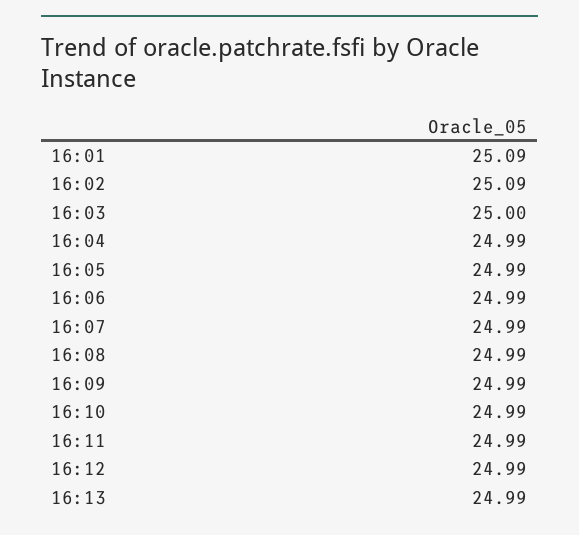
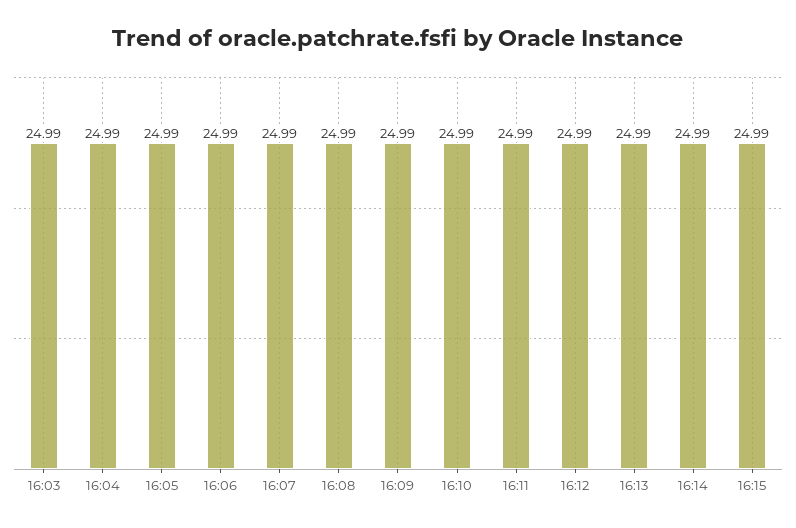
16:01: 25.09 -> none
16:02: 25.09 -> none
16:03: 25 -> 24.99
16:14: none -> 24.99
16:15: none -> 24.99

